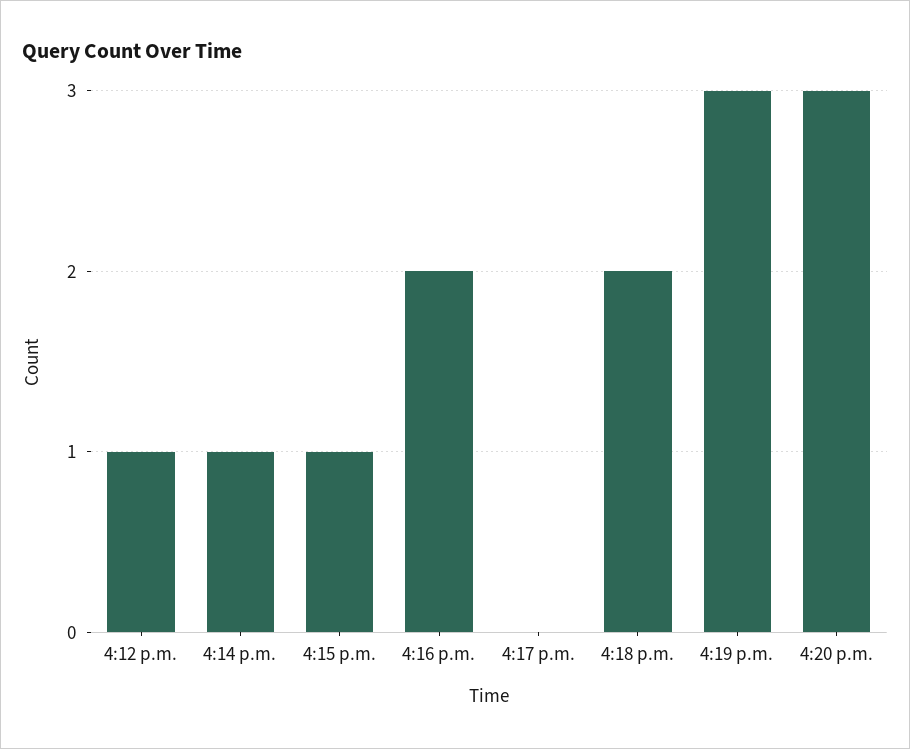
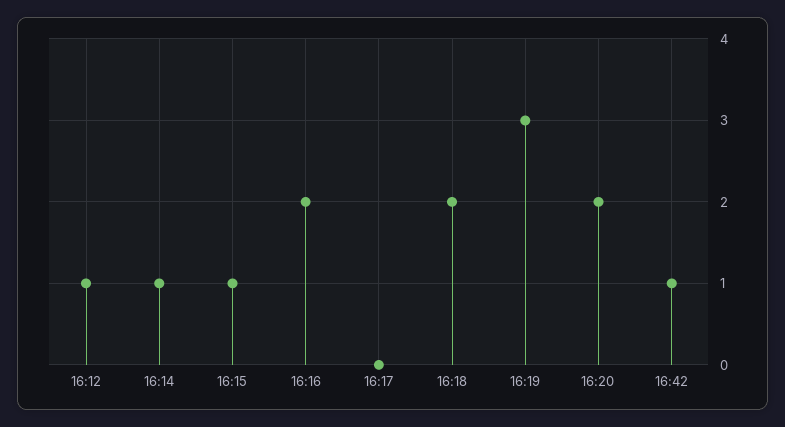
4:20 p.m.: 3 -> 2
16:42: none -> 1

